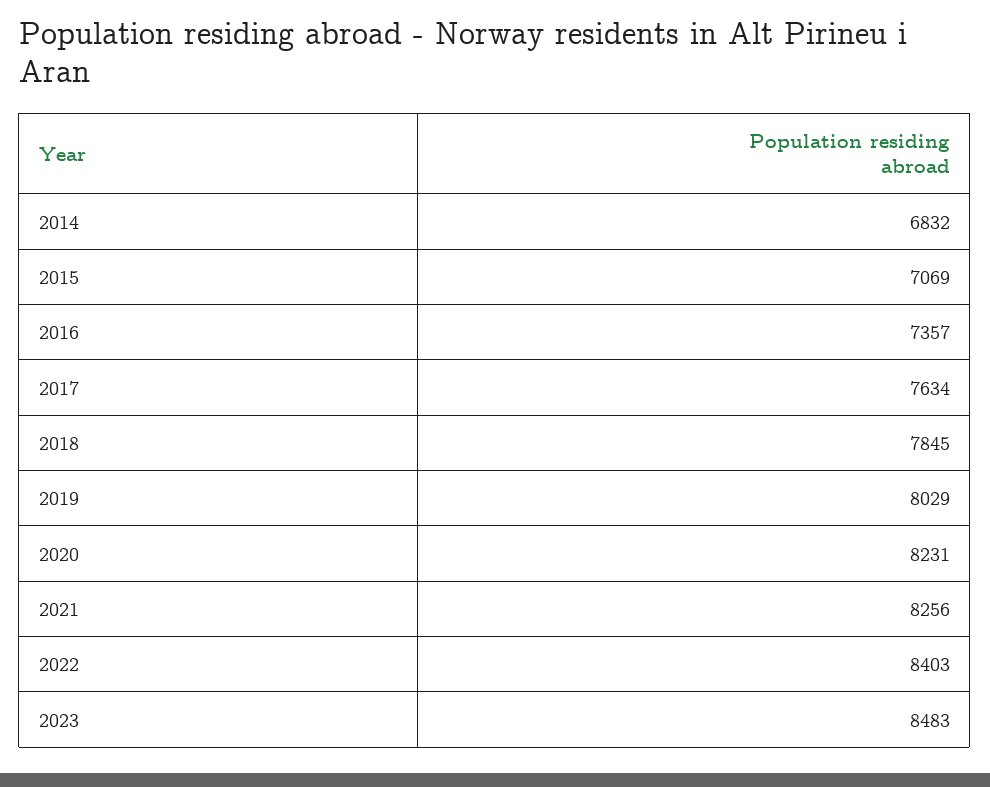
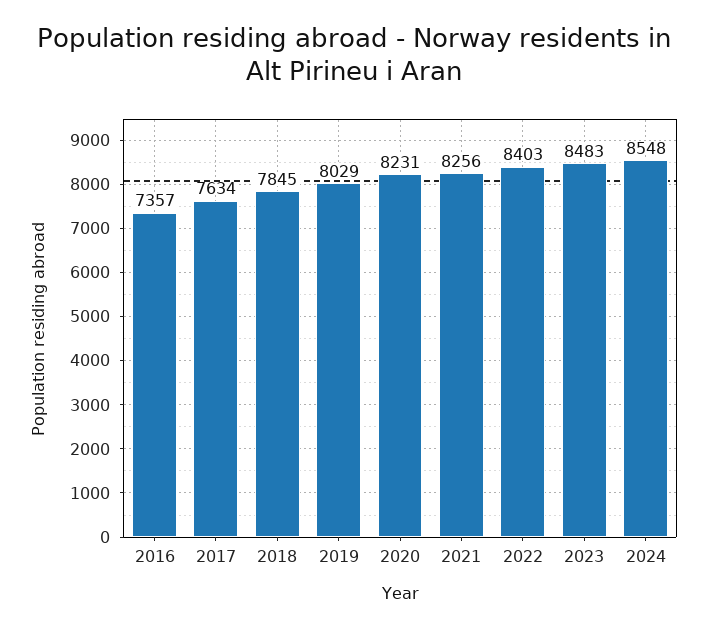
2014: 6832 -> none
2015: 7069 -> none
2024: none -> 8548

